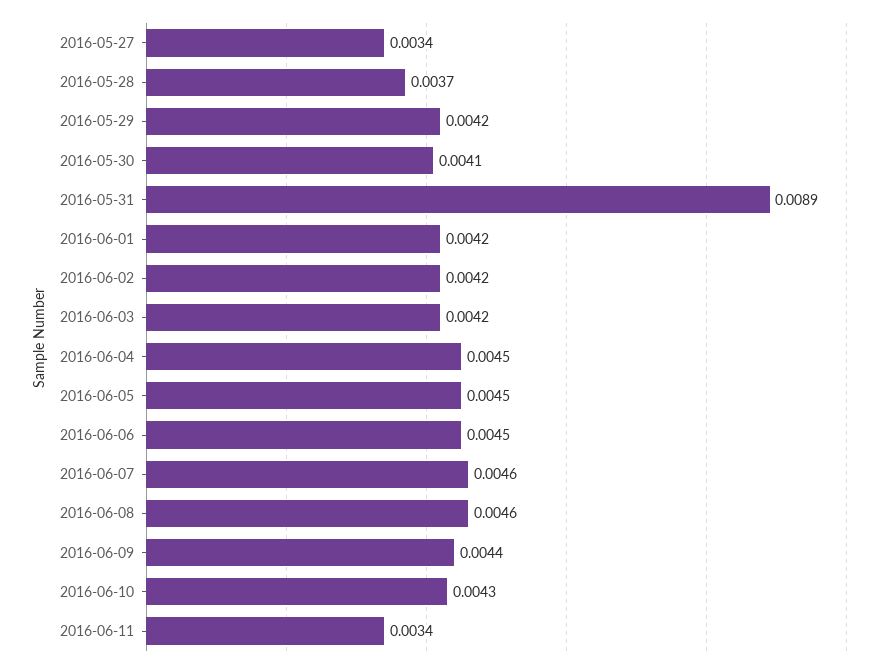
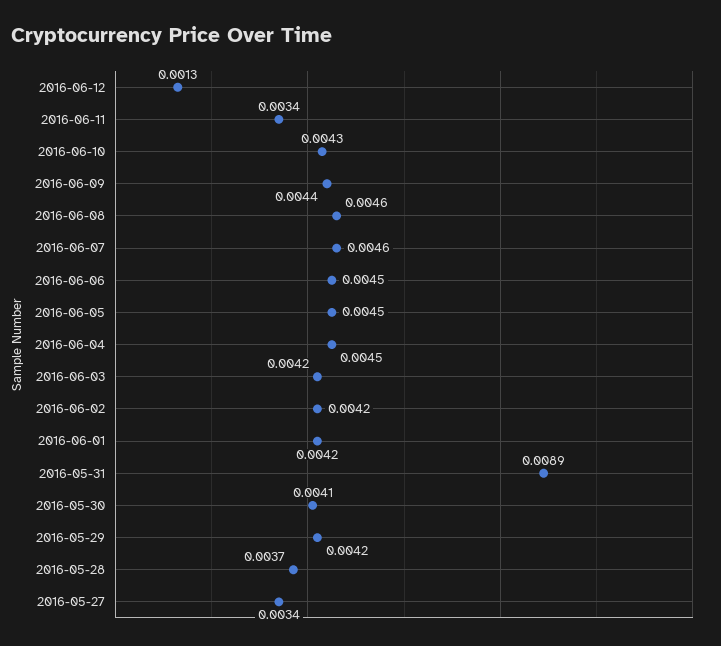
2016-06-12: none -> 0.0013

